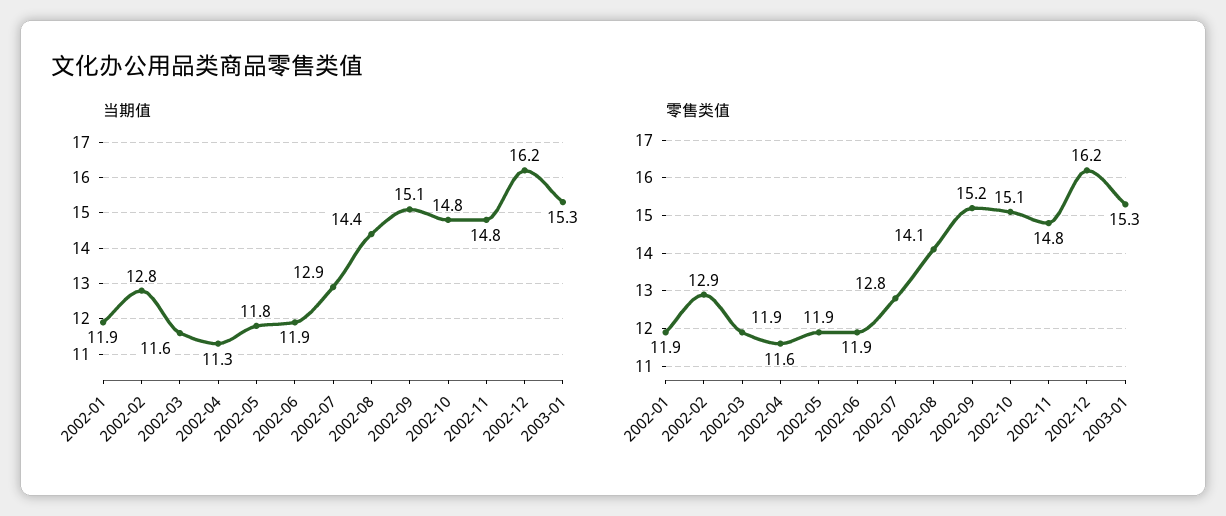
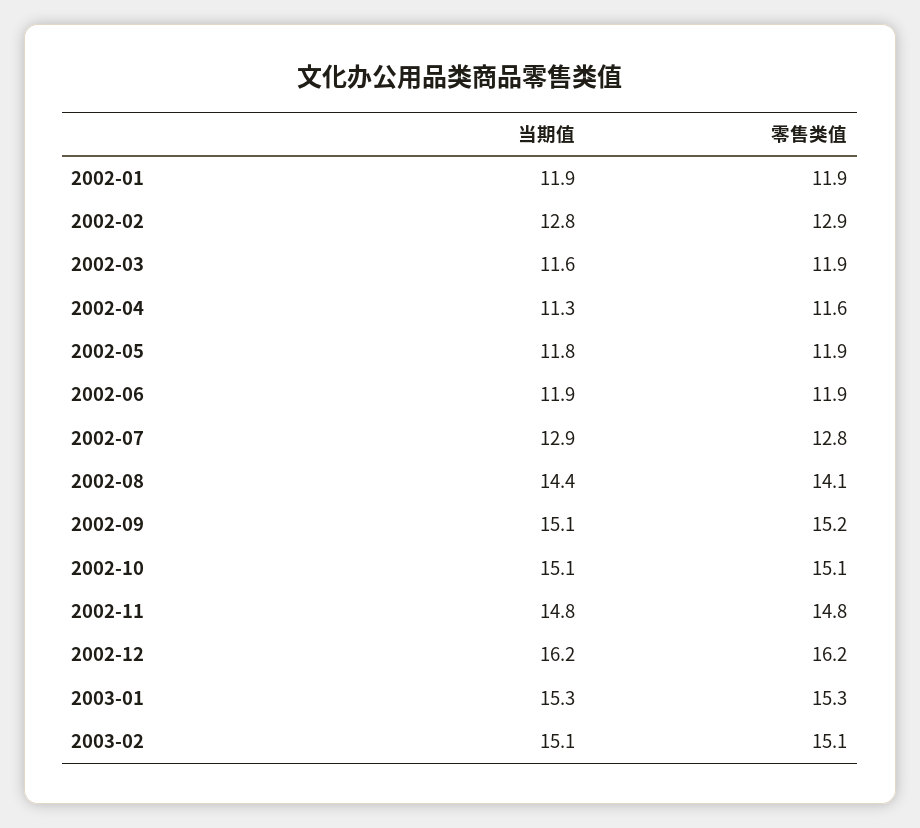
当期值, 2002-10: 14.8 -> 15.1
当期值, 2003-02: none -> 15.1
零售类值, 2003-02: none -> 15.1

